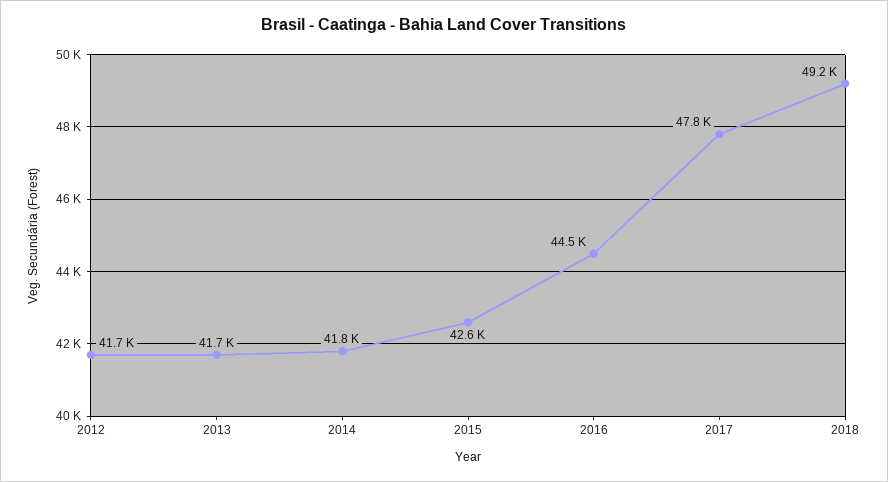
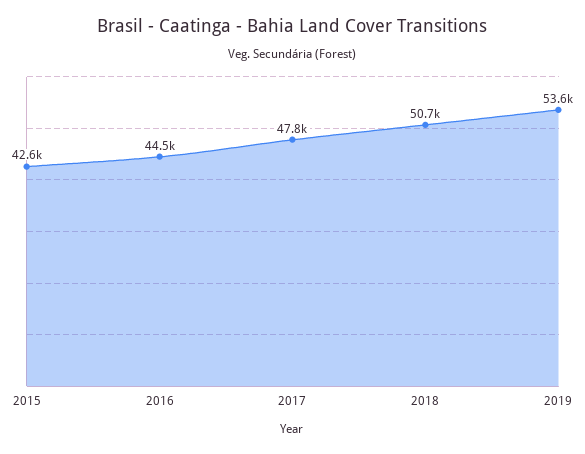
2012: 41700 -> none
2013: 41700 -> none
2014: 41800 -> none
2018: 49200 -> 50700
2019: none -> 53600

